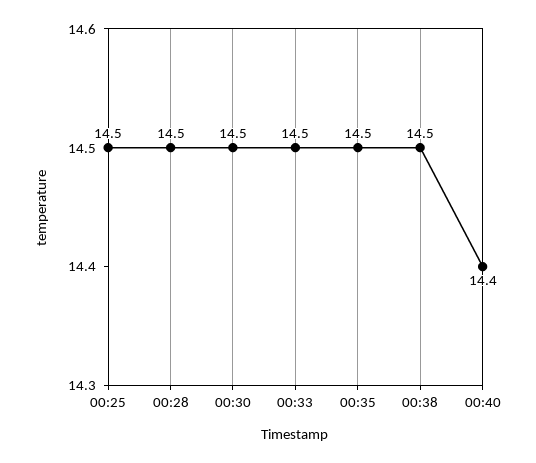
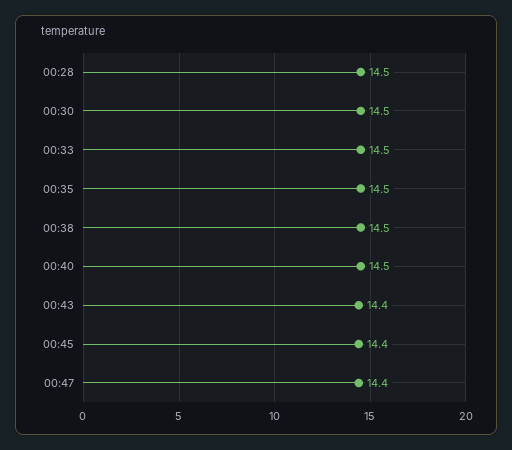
00:25: 14.5 -> none
00:40: 14.4 -> 14.5
00:43: none -> 14.4
00:45: none -> 14.4
00:47: none -> 14.4

